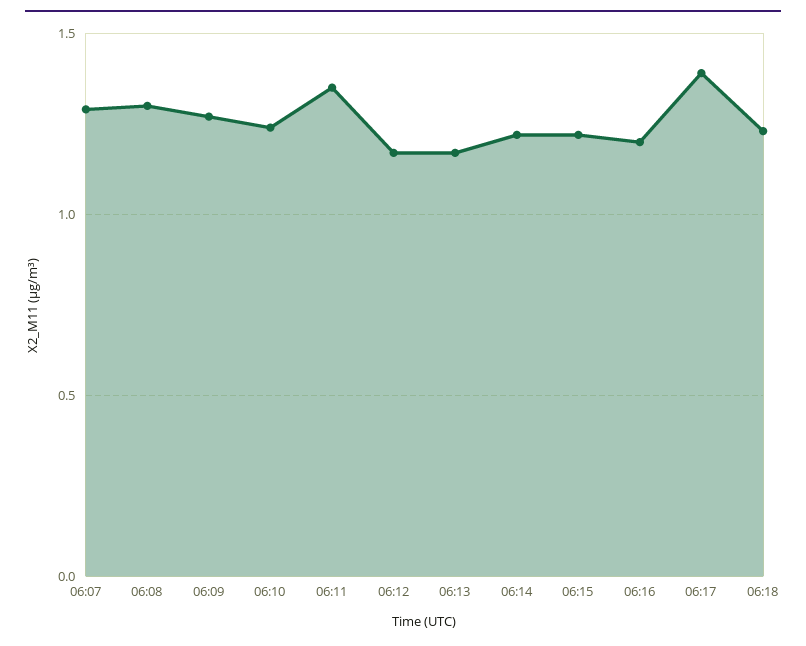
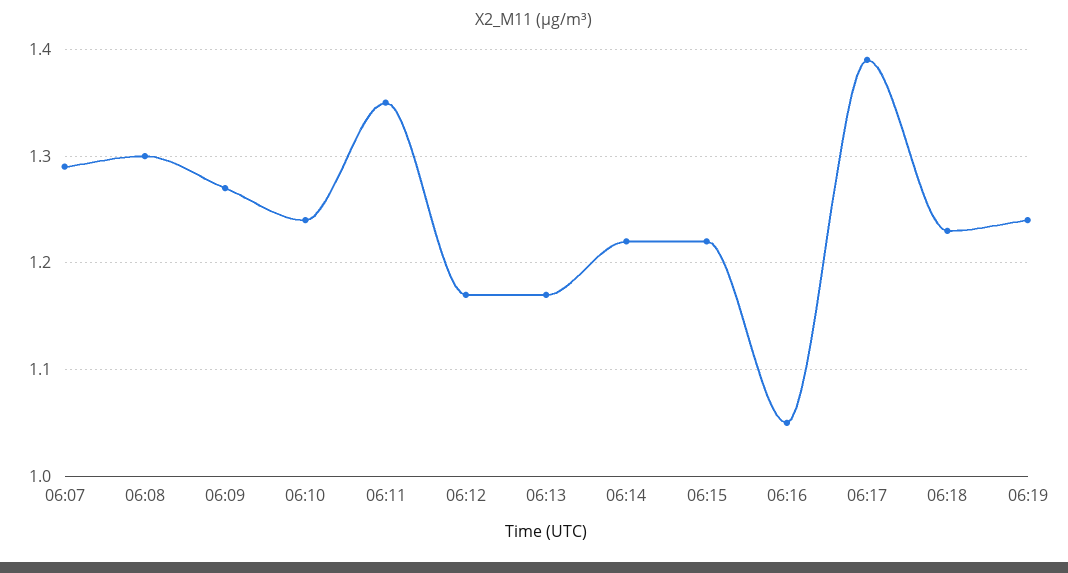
06:16: 1.2 -> 1.05
06:19: none -> 1.24

